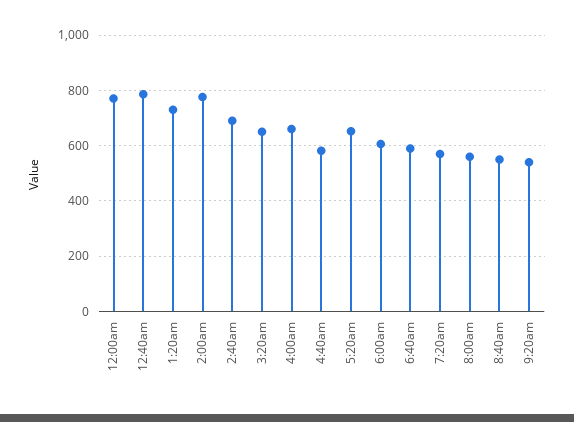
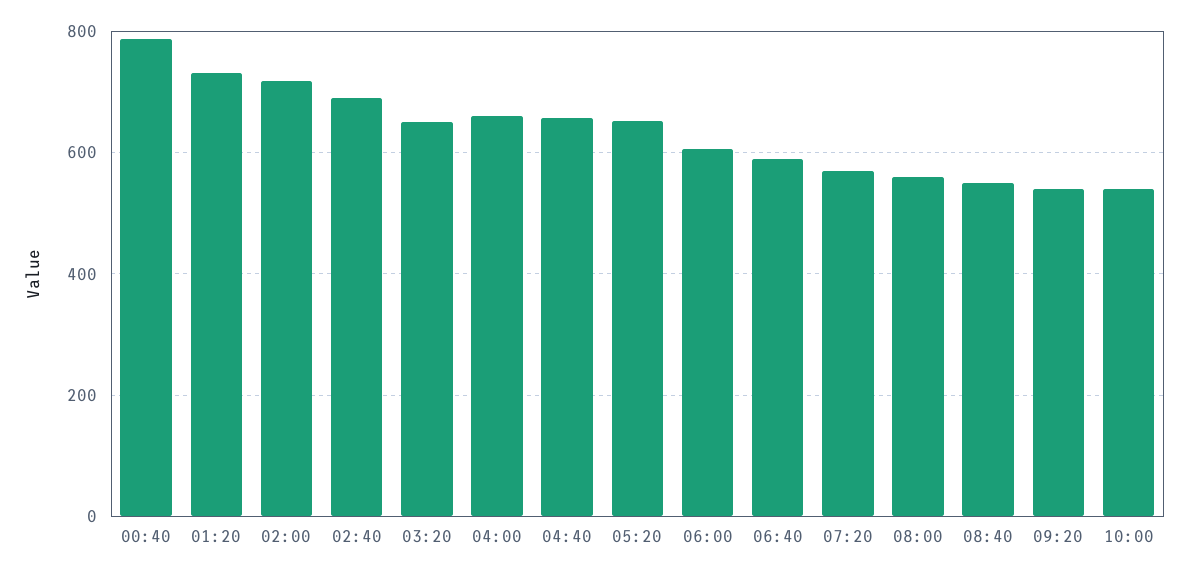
12:00am: 775 -> none
2:00am: 775 -> 720
4:40am: 575 -> 660
10:00: none -> 540

